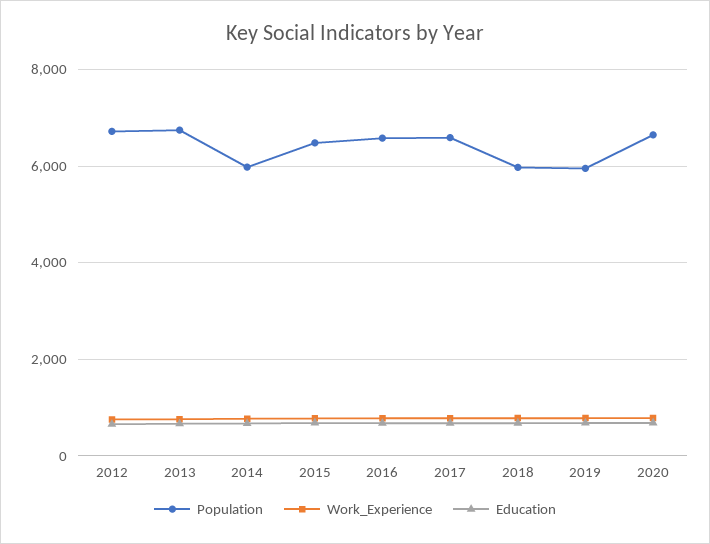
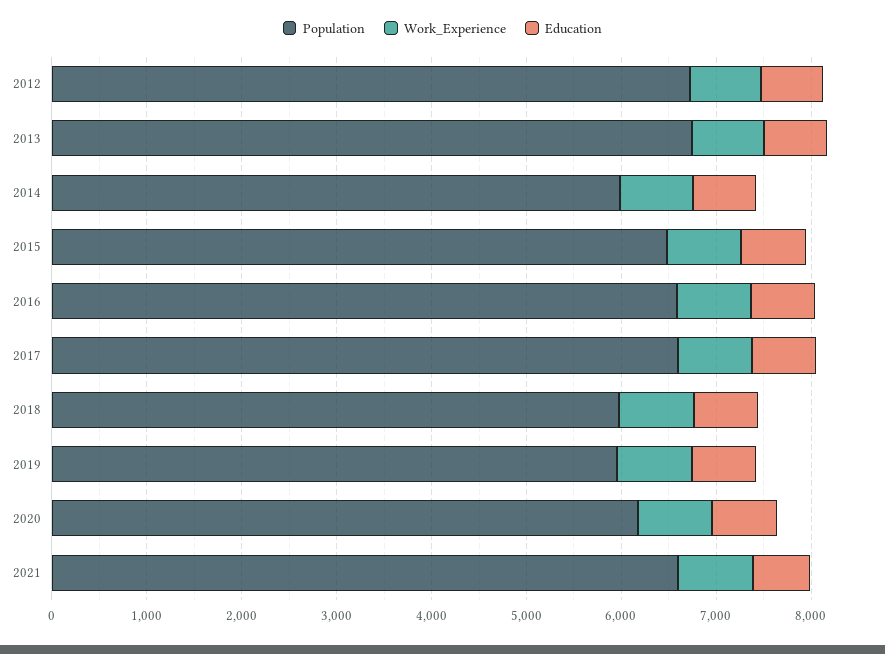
Population, 2020: 6600 -> 6200
Population, 2021: none -> 6600
Work_Experience, 2021: none -> 800
Education, 2021: none -> 600

